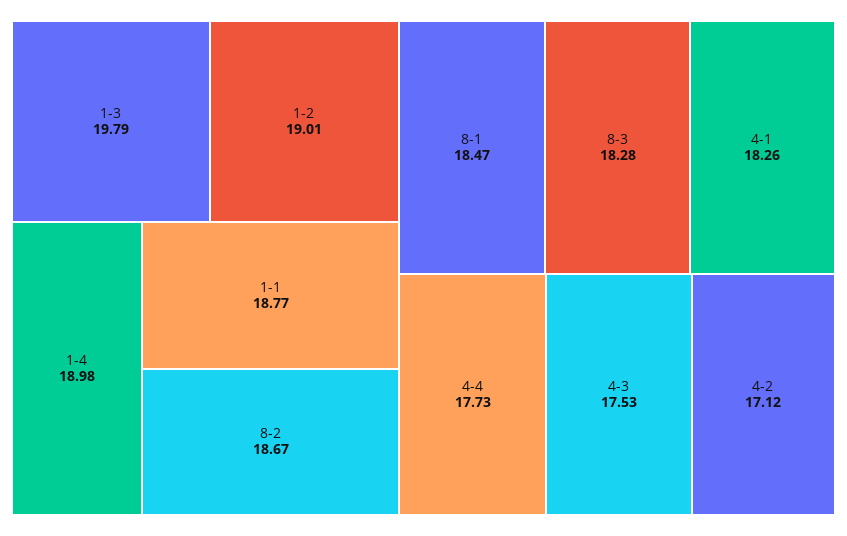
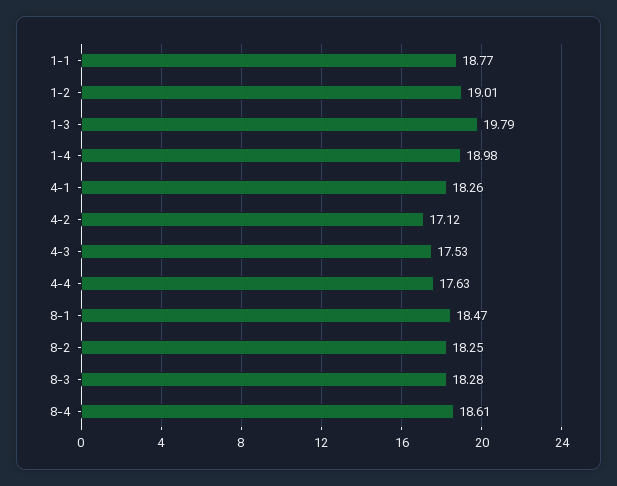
8-2: 18.67 -> 18.25
4-4: 17.73 -> 17.63
8-4: none -> 18.61

